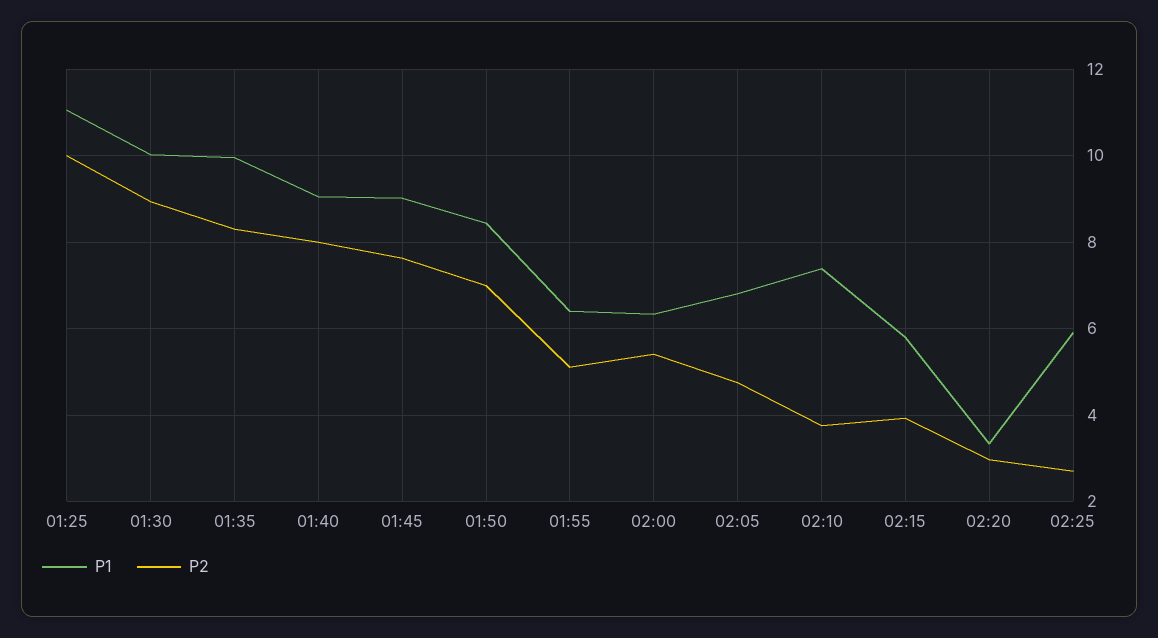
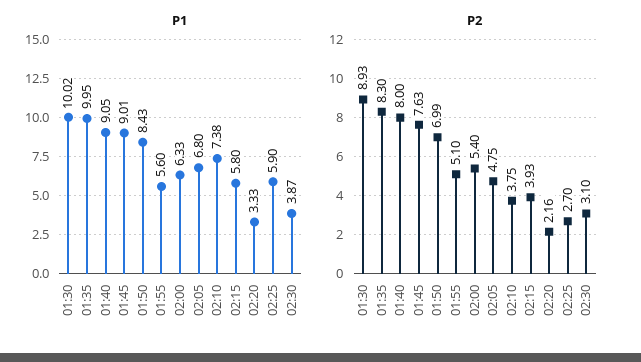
P1, 01:25: 11 -> none
P2, 01:25: 10 -> none
P1, 01:55: 6.4 -> 5.6
P2, 02:20: 3 -> 2.16
P1, 02:30: none -> 3.87
P2, 02:30: none -> 3.1

